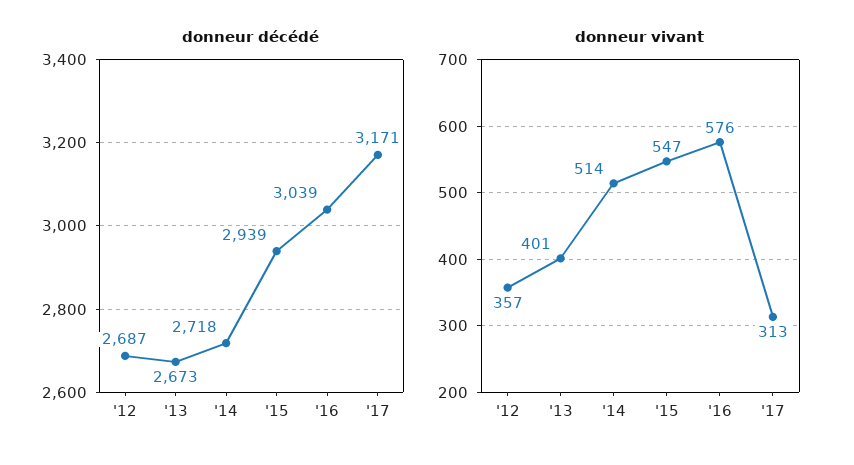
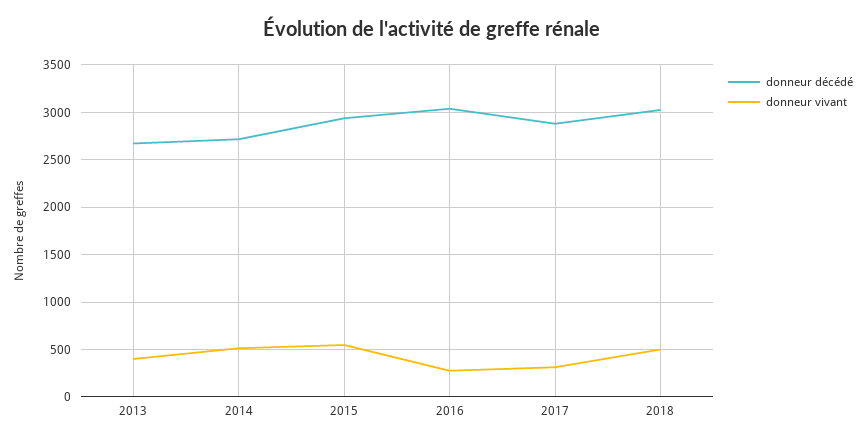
donneur décédé, '12: 2687 -> none
donneur décédé, '17: 3171 -> 2900
donneur vivant, '12: 357 -> none
donneur vivant, '16: 576 -> 300
donneur décédé, 2018: none -> 3000
donneur vivant, 2018: none -> 500

